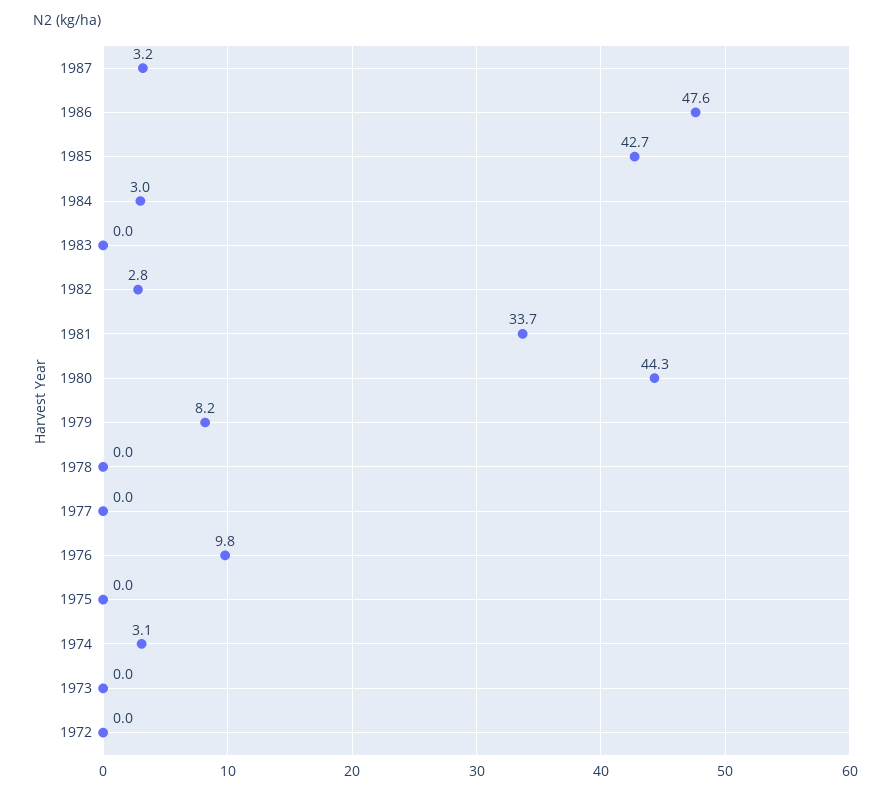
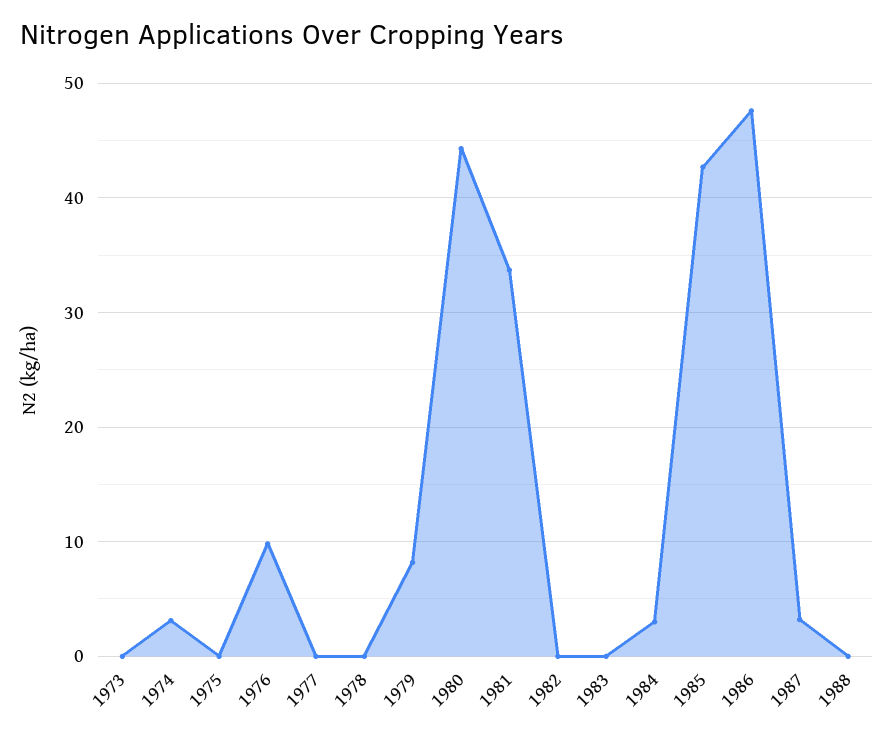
1982: 2.8 -> 0
1972: 0 -> none
1988: none -> 0

